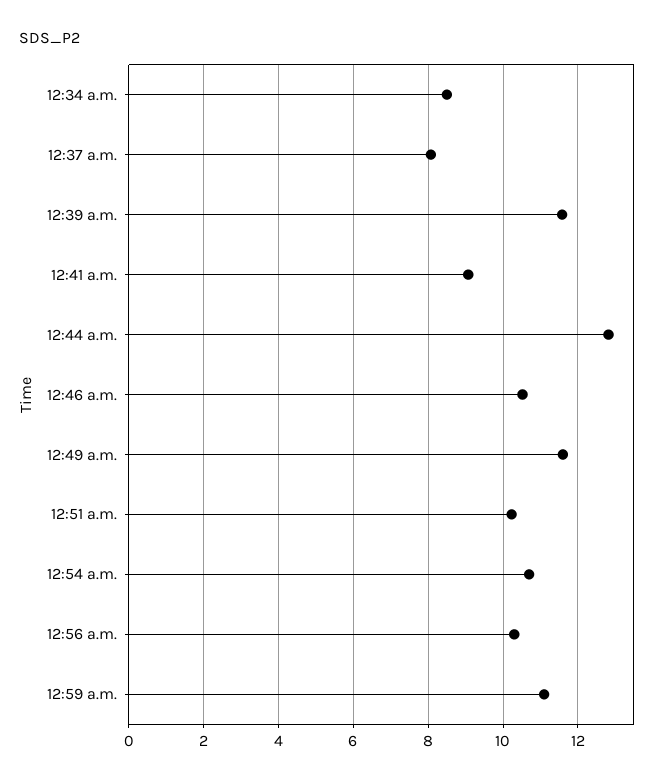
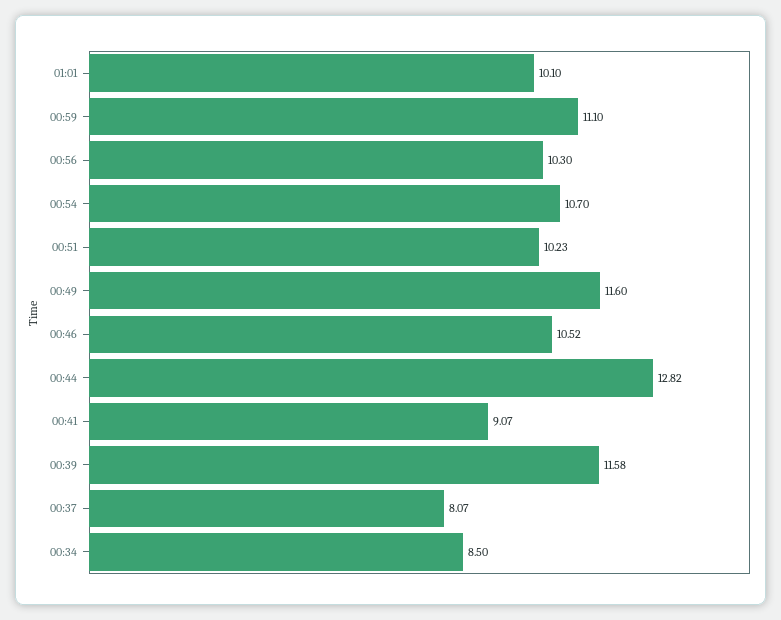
01:01: none -> 10.1

